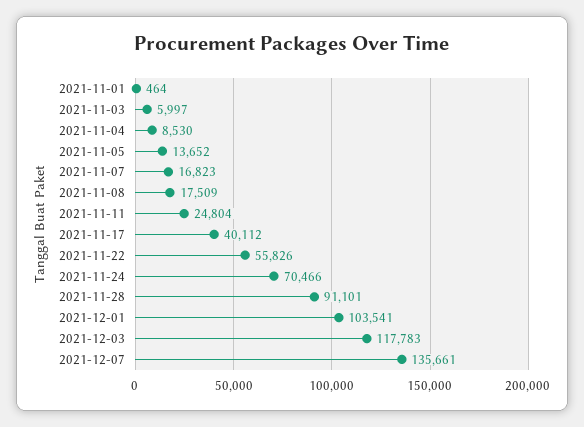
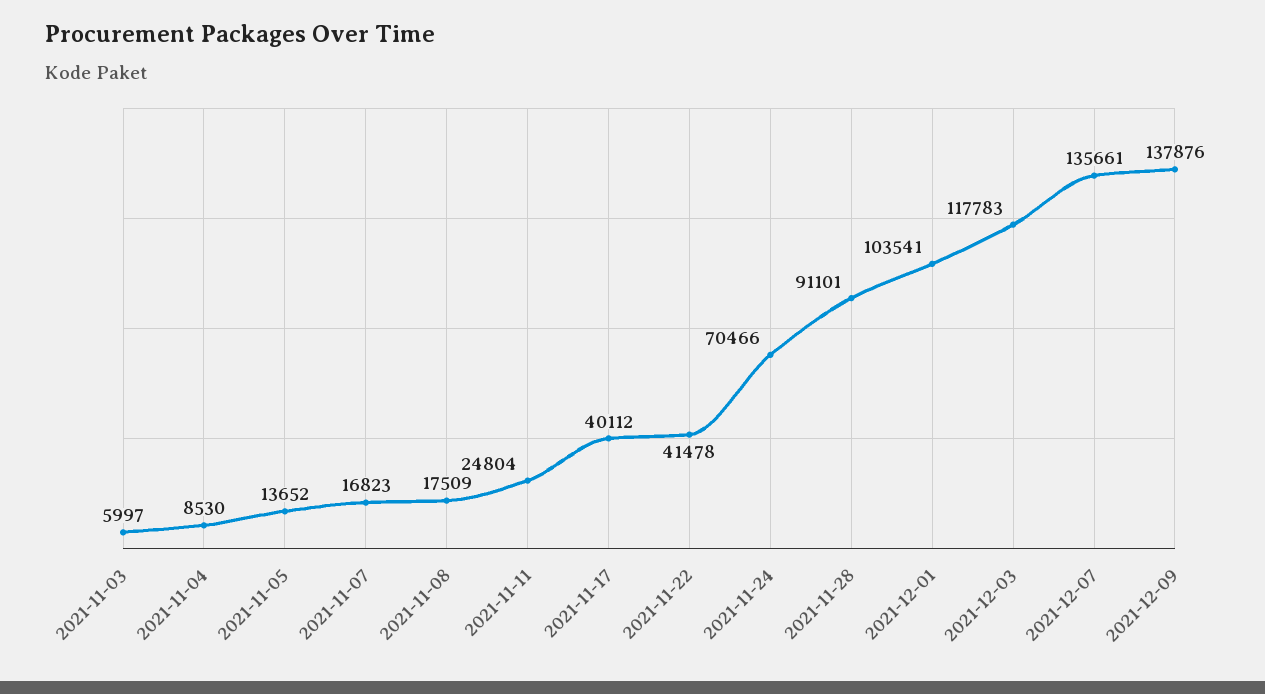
2021-11-01: 464 -> none
2021-11-22: 55826 -> 41478
2021-12-09: none -> 137876

